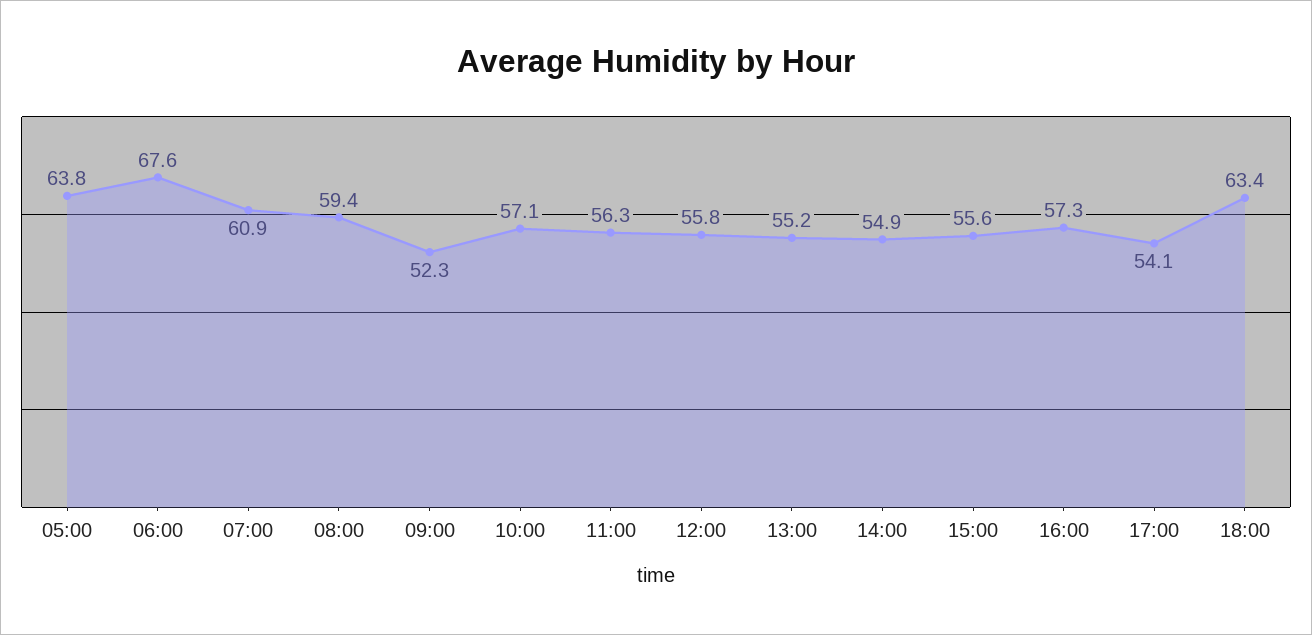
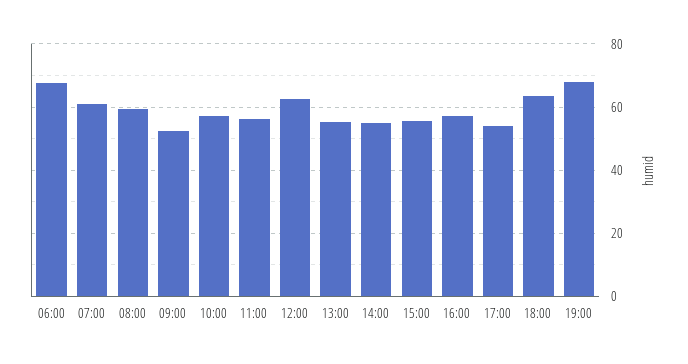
05:00: 63.8 -> none
12:00: 55.8 -> 62
19:00: none -> 68

